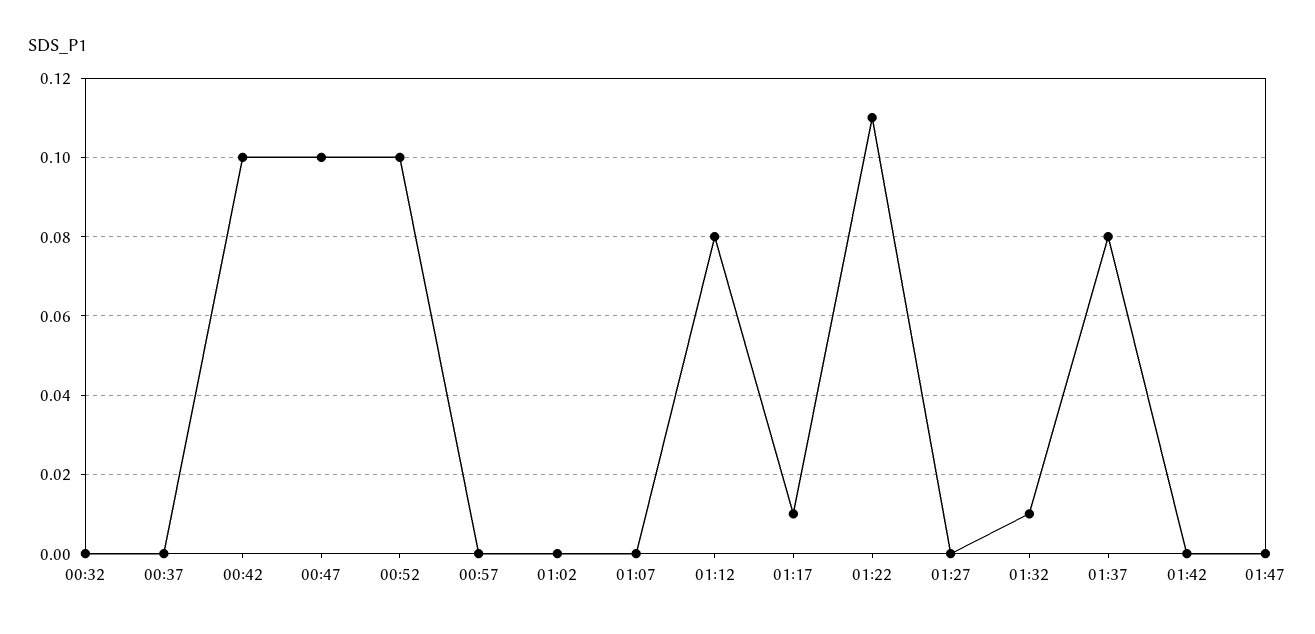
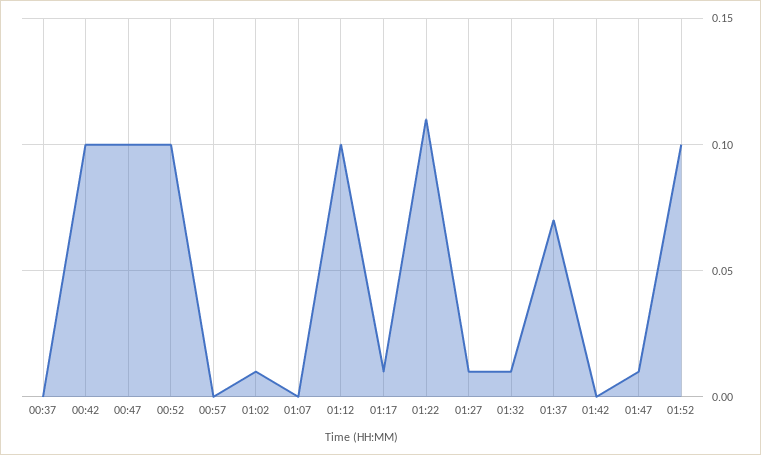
00:32: 0 -> none
01:02: 0 -> 0.01
01:12: 0.08 -> 0.1
01:27: 0 -> 0.01
01:37: 0.08 -> 0.07
01:47: 0 -> 0.01
01:52: none -> 0.1

